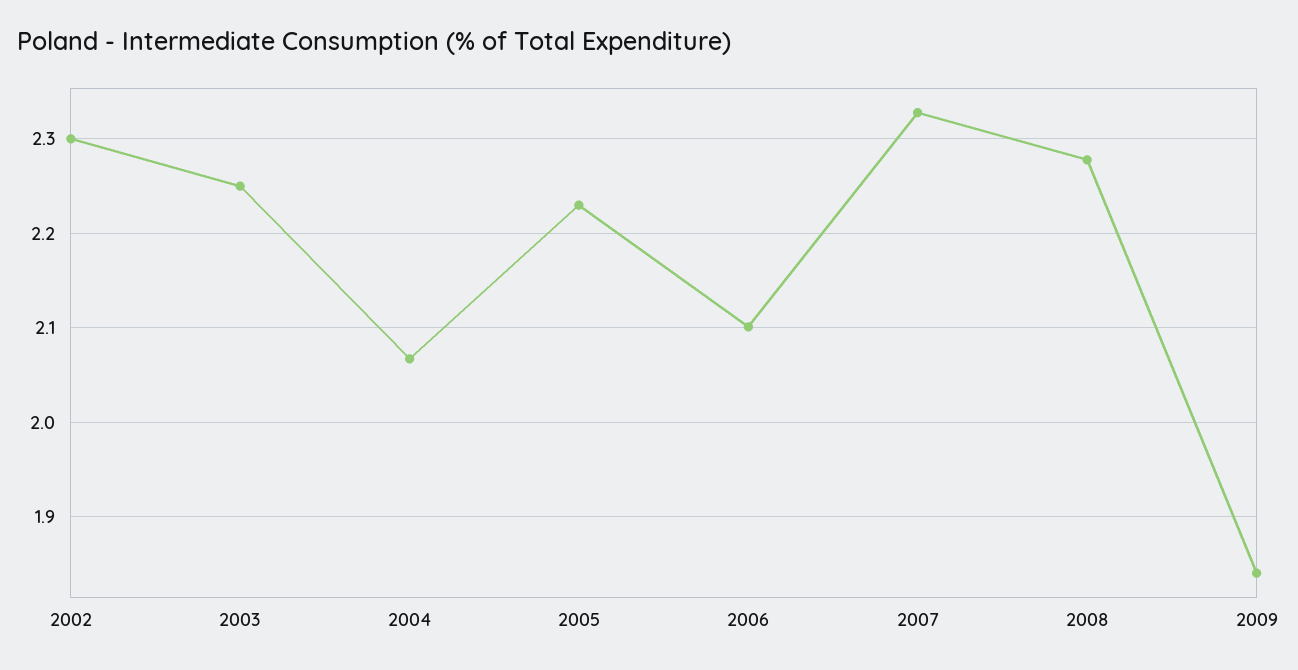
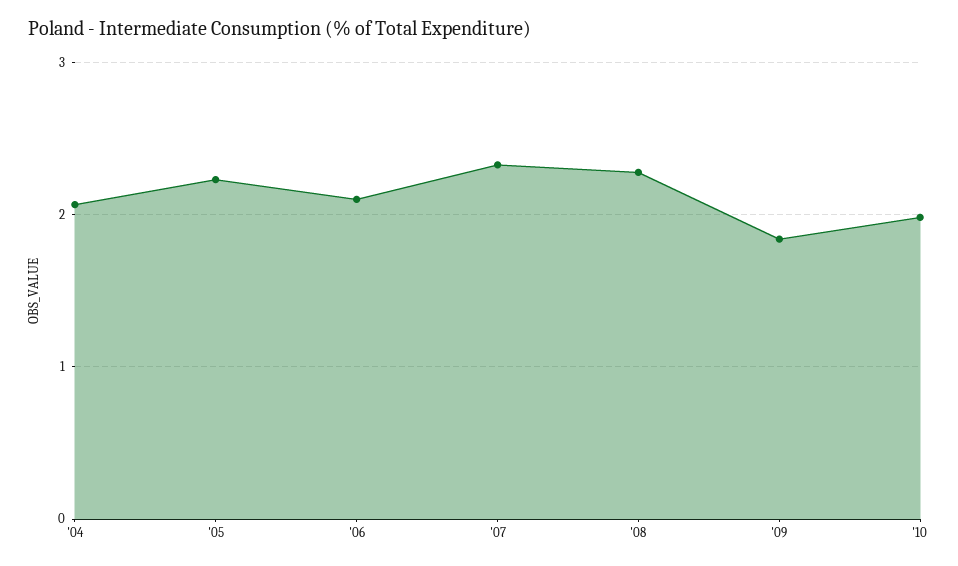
2002: 2.3 -> none
2003: 2.25 -> none
'10: none -> 2

